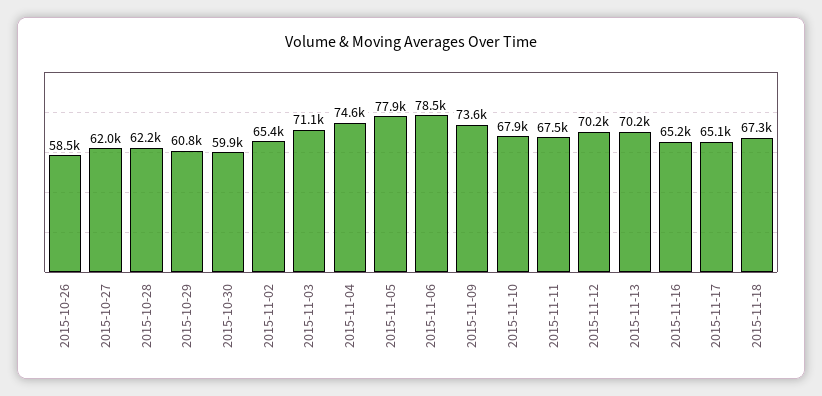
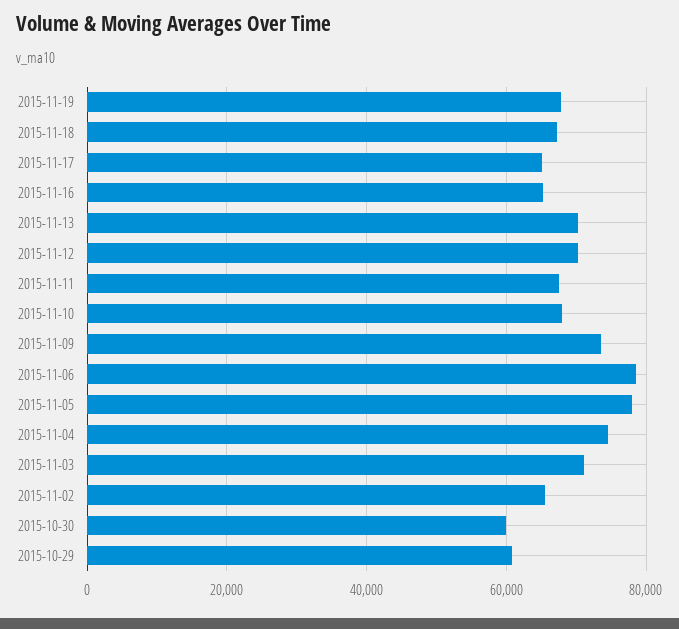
2015-10-26: 58500 -> none
2015-10-27: 62000 -> none
2015-10-28: 62200 -> none
2015-11-19: none -> 68000

